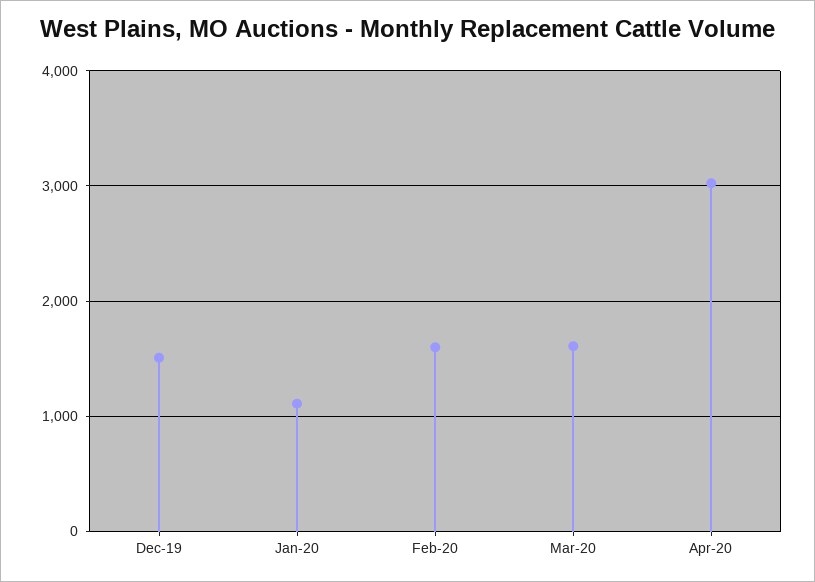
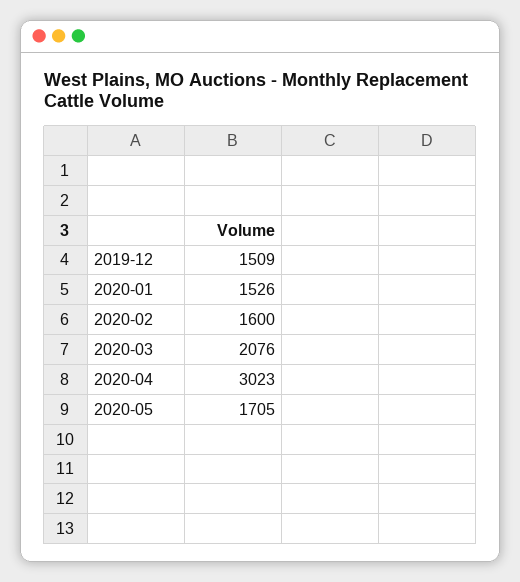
Jan-20: 1100 -> 1526
Mar-20: 1600 -> 2076
2020-05: none -> 1705

